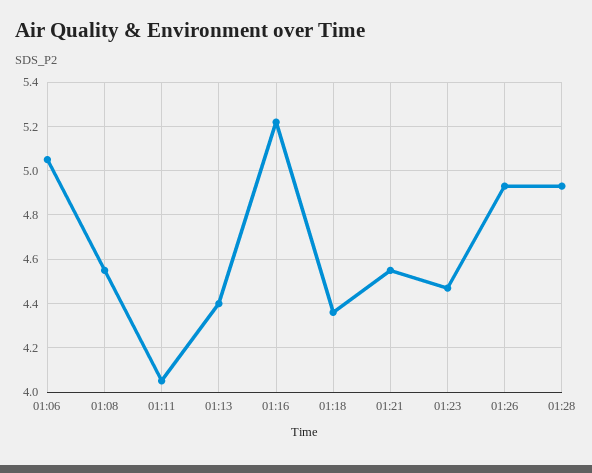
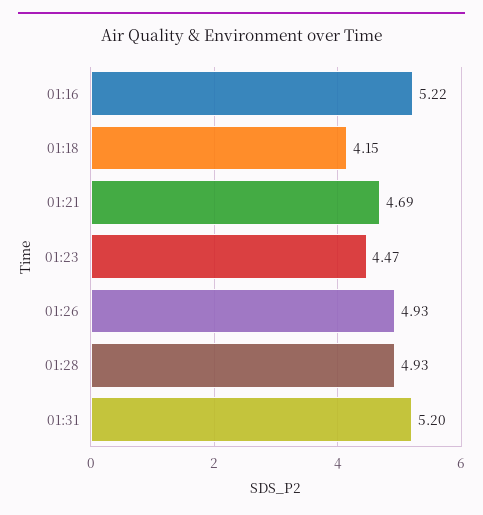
01:06: 5.05 -> none
01:08: 4.55 -> none
01:11: 4.05 -> none
01:13: 4.4 -> none
01:18: 4.35 -> 4.15
01:21: 4.55 -> 4.69
01:31: none -> 5.2

